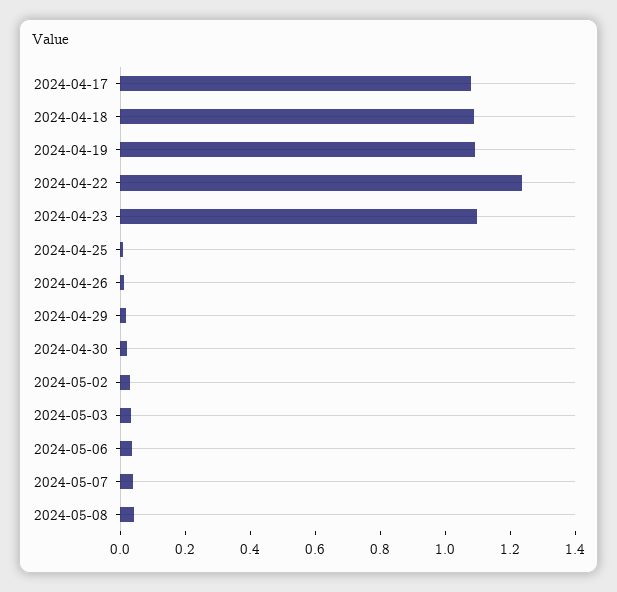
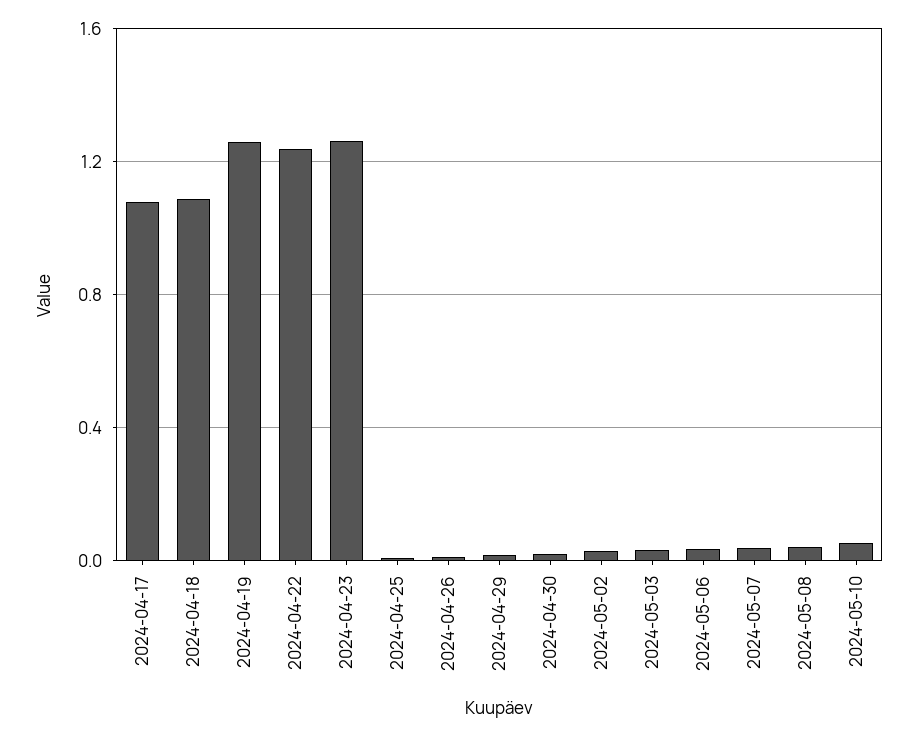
2024-04-19: 1.1 -> 1.25
2024-04-23: 1.1 -> 1.25
2024-05-10: none -> 0.05

